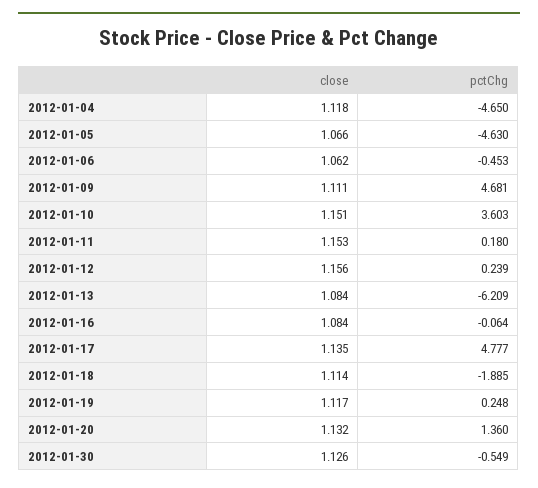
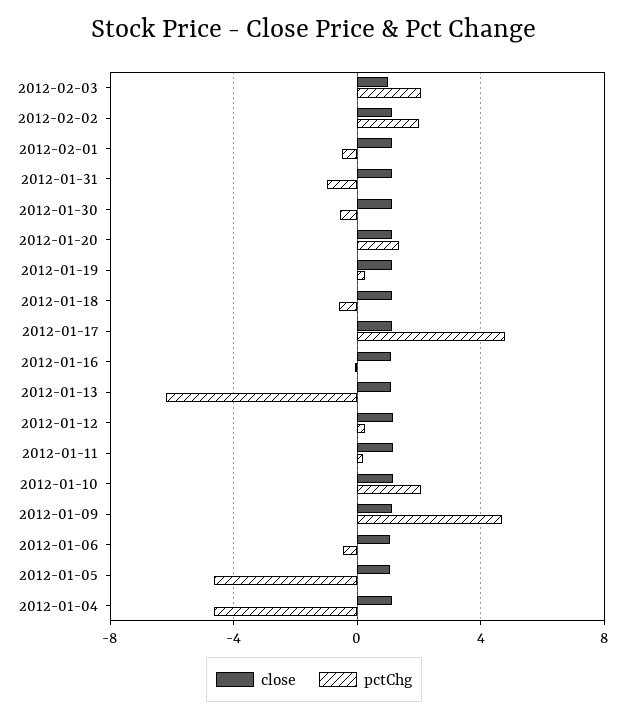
pctChg, 2012-01-10: 3.603 -> 2
pctChg, 2012-01-18: -1.885 -> -0.5
close, 2012-02-03: none -> 1
pctChg, 2012-02-03: none -> 2
close, 2012-02-02: none -> 1
pctChg, 2012-02-02: none -> 2
close, 2012-02-01: none -> 1
pctChg, 2012-02-01: none -> -0.5
close, 2012-01-31: none -> 1
pctChg, 2012-01-31: none -> -1

